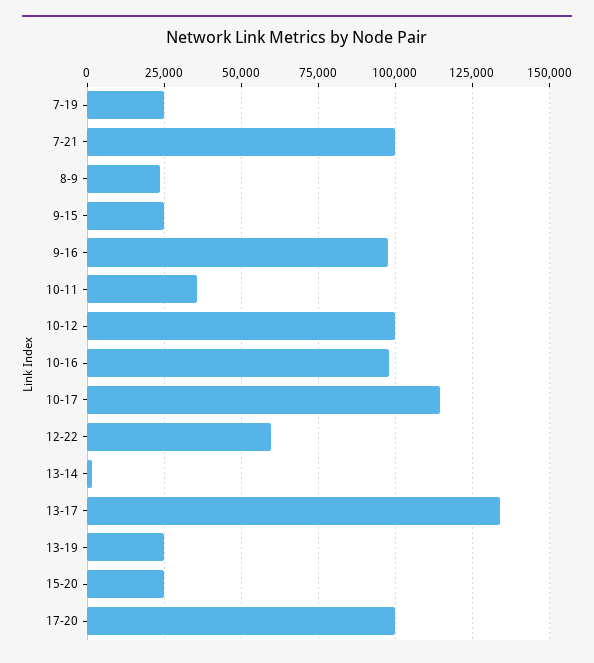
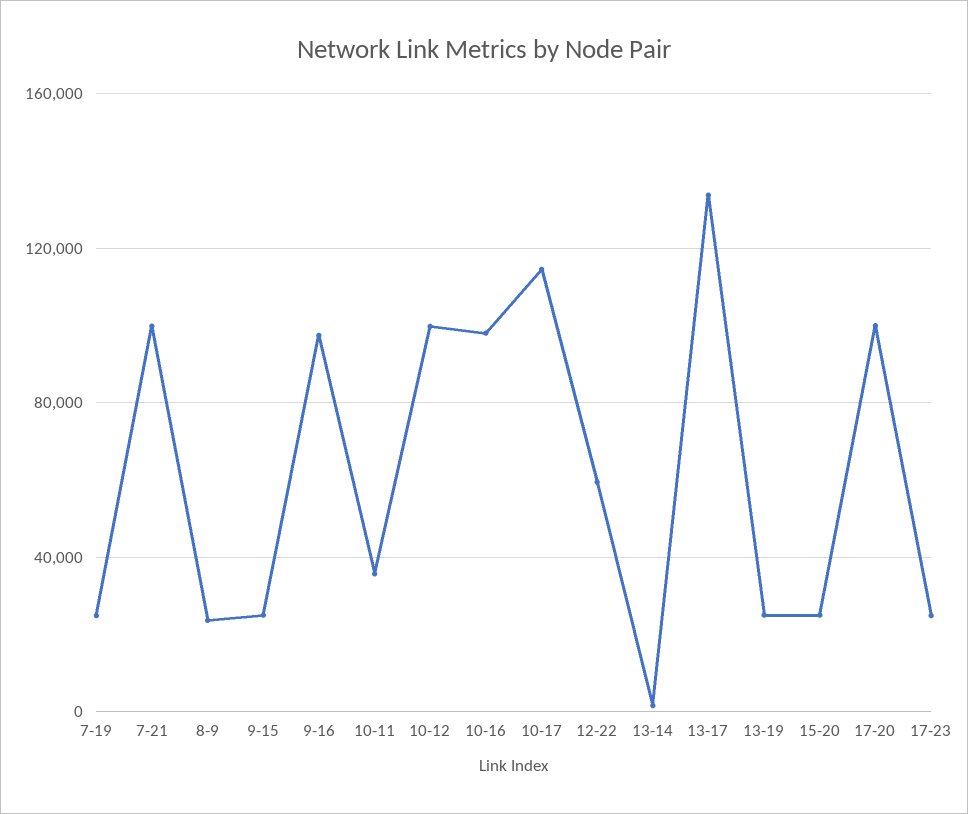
17-23: none -> 25000

